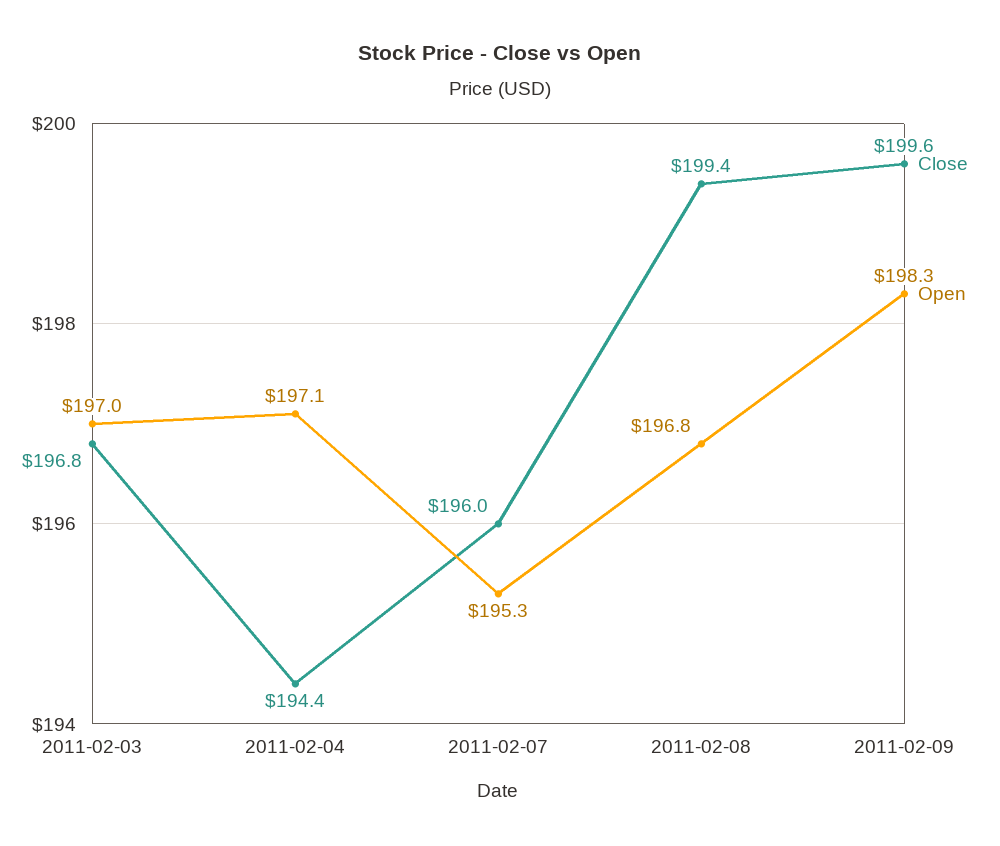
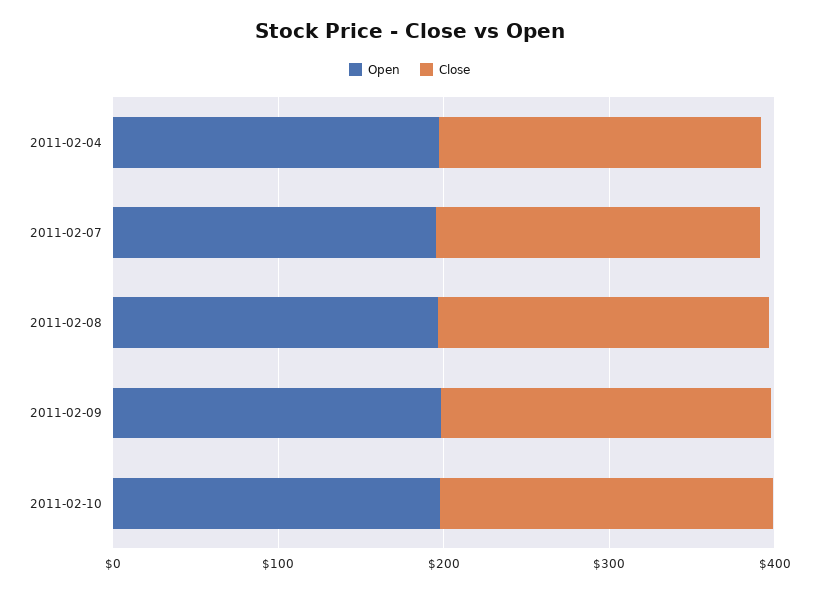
Close, 2011-02-03: 196.8 -> none
Open, 2011-02-03: 197 -> none
Open, 2011-02-10: none -> 200
Close, 2011-02-10: none -> 200

